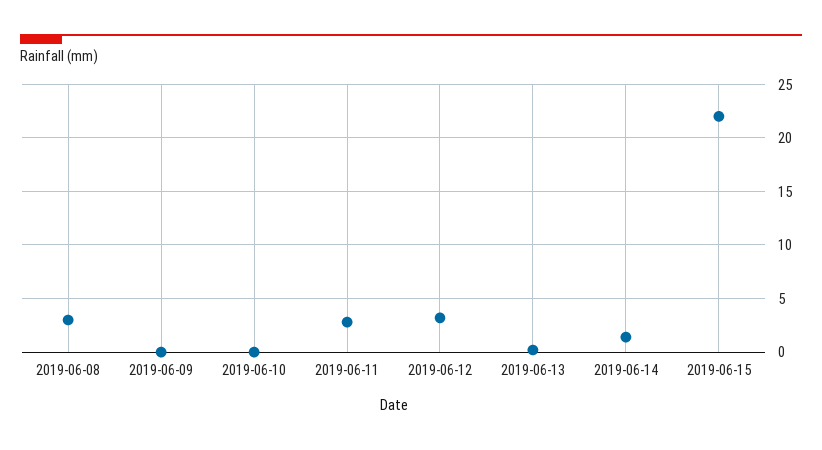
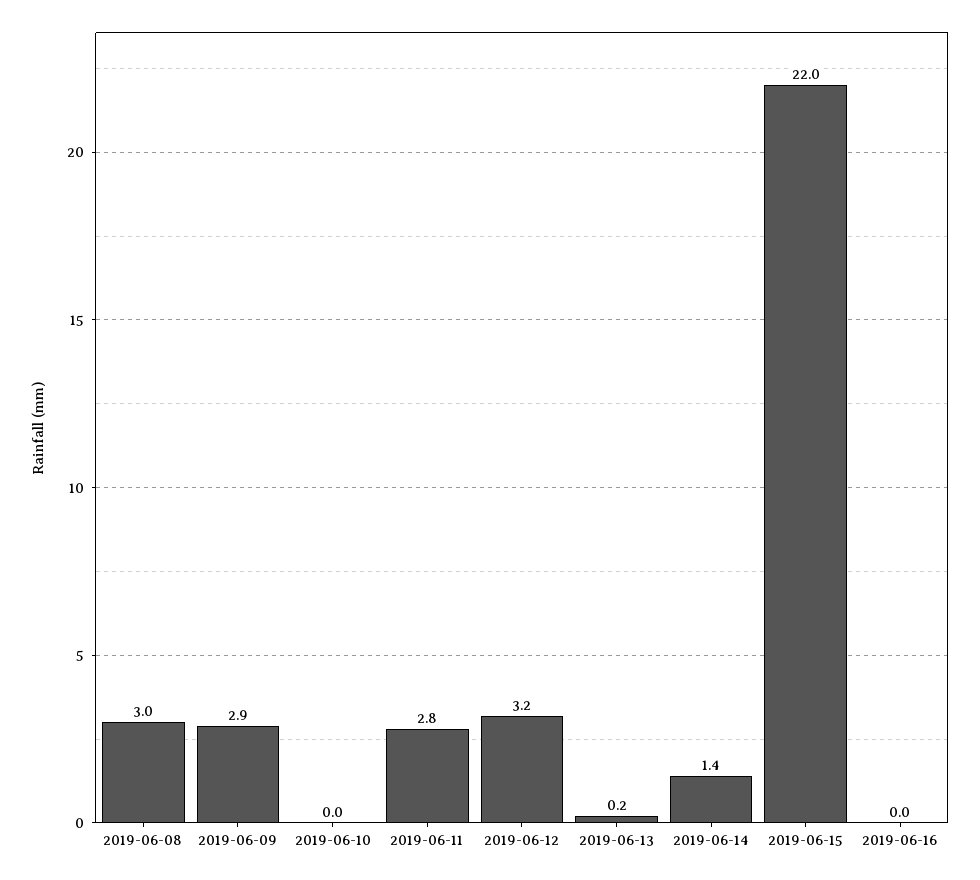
2019-06-09: 0 -> 2.9
2019-06-16: none -> 0

